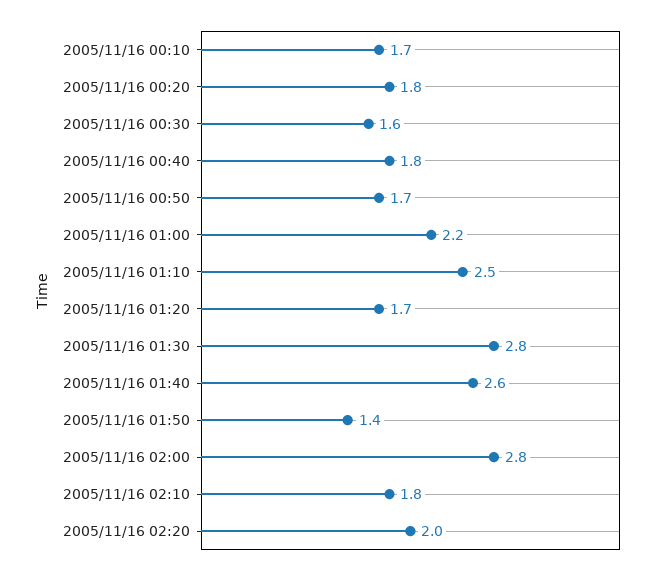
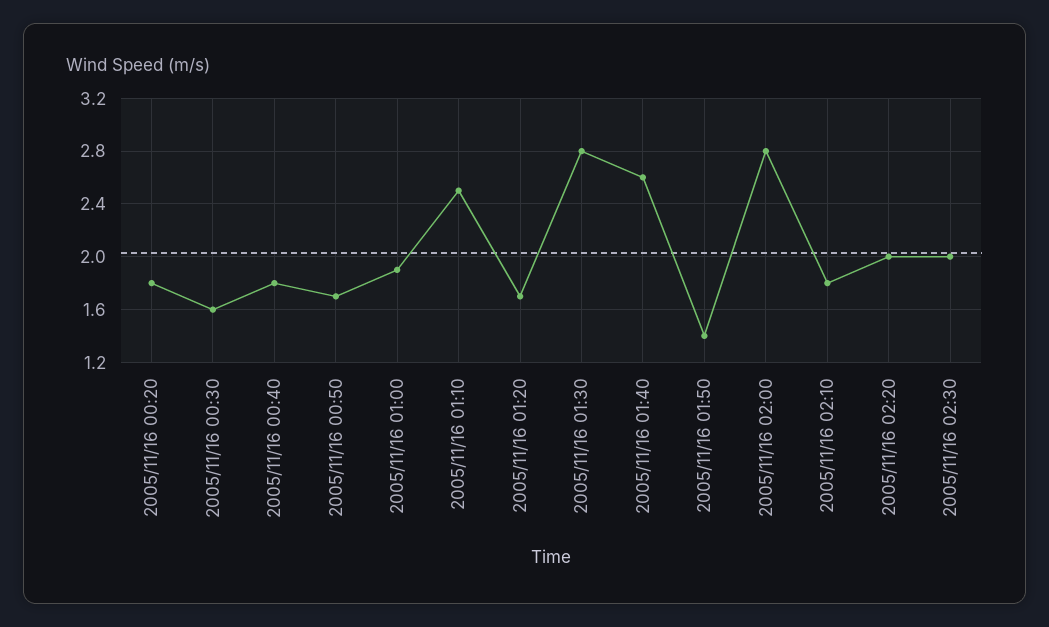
2005/11/16 00:10: 1.7 -> none
2005/11/16 01:00: 2.2 -> 1.9
2005/11/16 02:30: none -> 2

